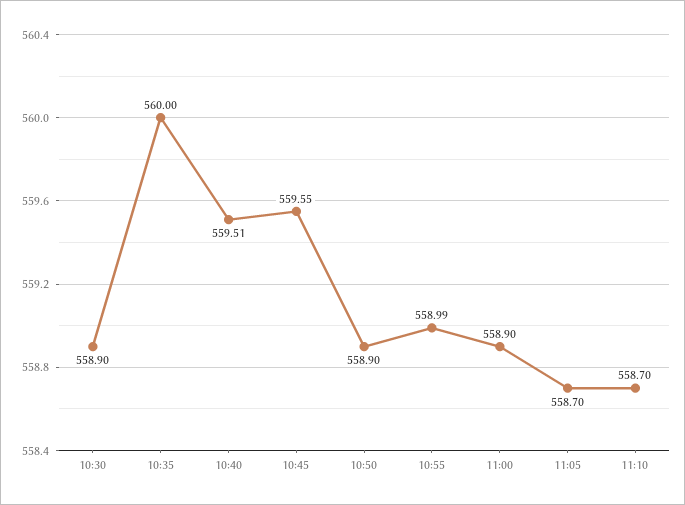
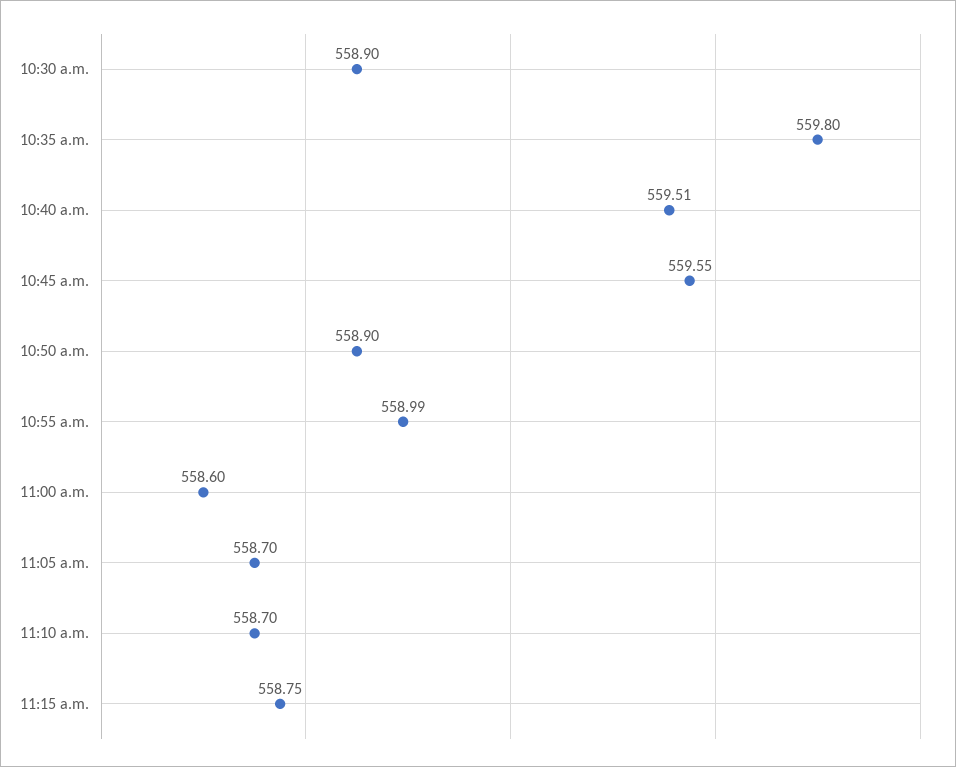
10:35: 560 -> 559.8
11:00: 558.9 -> 558.6
11:15 a.m.: none -> 558.75

